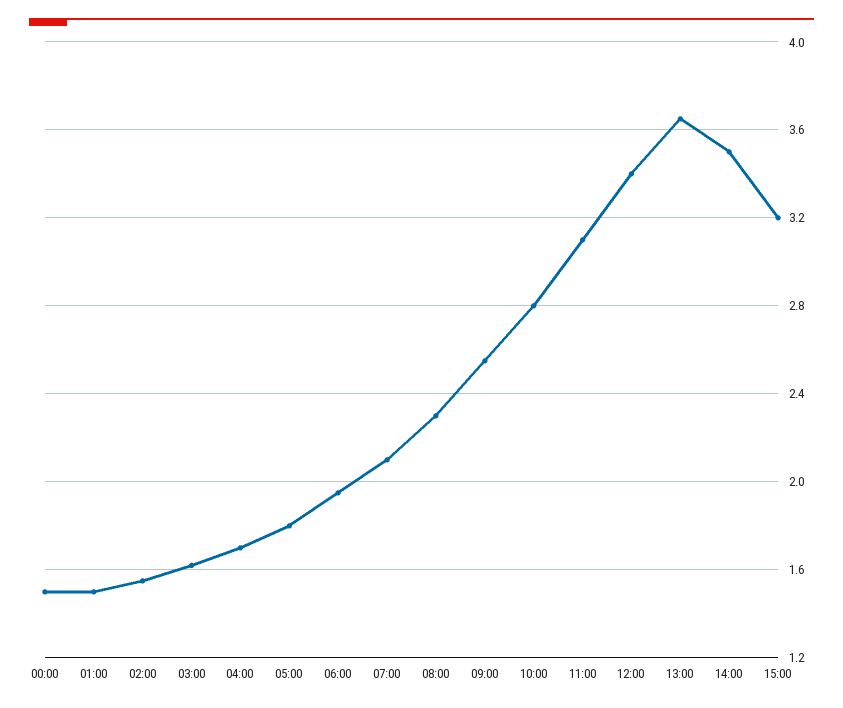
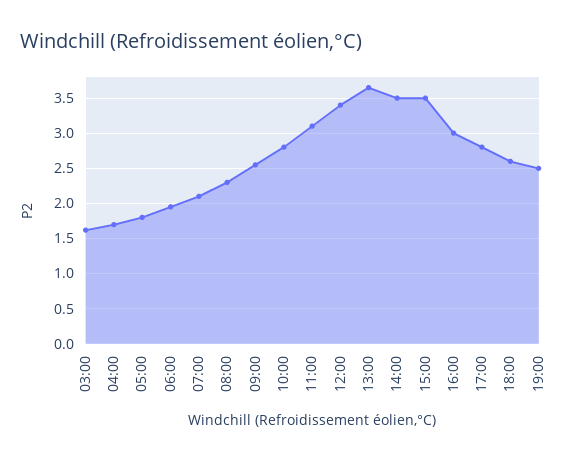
00:00: 1.5 -> none
01:00: 1.5 -> none
02:00: 1.55 -> none
15:00: 3.2 -> 3.5
16:00: none -> 3
17:00: none -> 2.8
18:00: none -> 2.6
19:00: none -> 2.5

